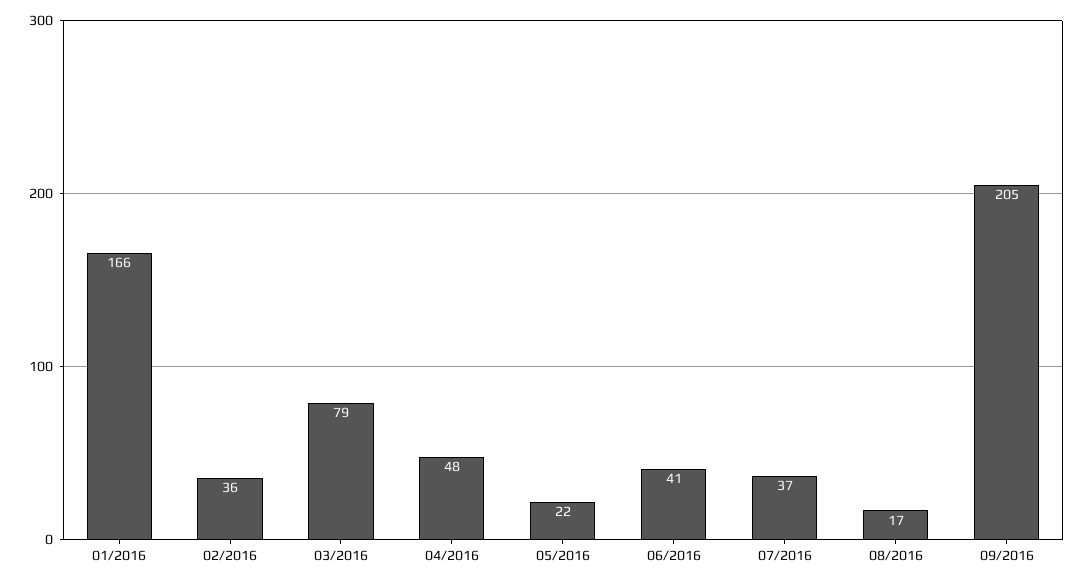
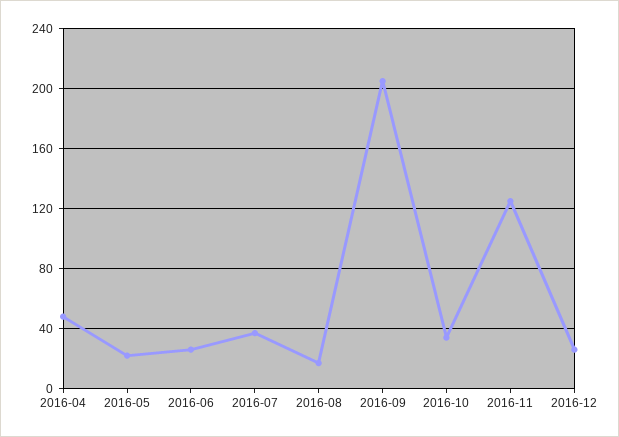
01/2016: 166 -> none
02/2016: 36 -> none
03/2016: 79 -> none
06/2016: 41 -> 25
2016-10: none -> 35
2016-11: none -> 125
2016-12: none -> 25

